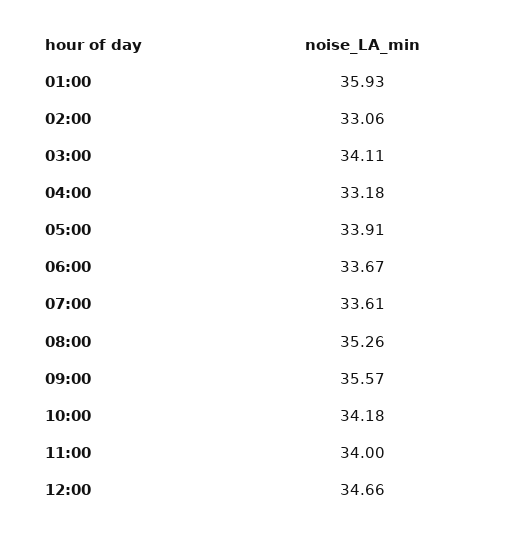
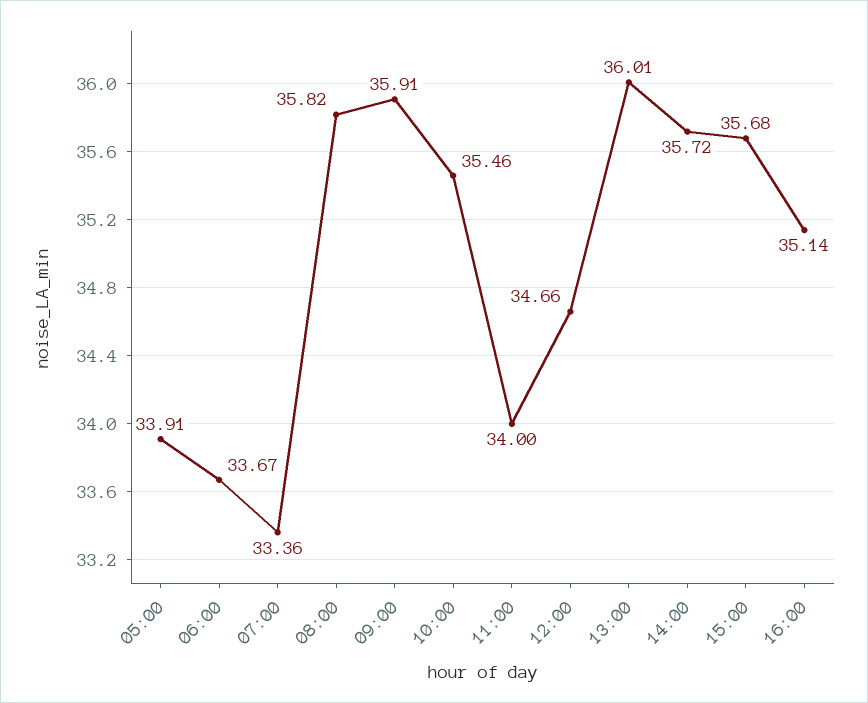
01:00: 35.93 -> none
02:00: 33.06 -> none
03:00: 34.11 -> none
04:00: 33.18 -> none
07:00: 33.61 -> 33.36
08:00: 35.26 -> 35.82
09:00: 35.57 -> 35.91
10:00: 34.18 -> 35.46
13:00: none -> 36.01
14:00: none -> 35.72
15:00: none -> 35.68
16:00: none -> 35.14

